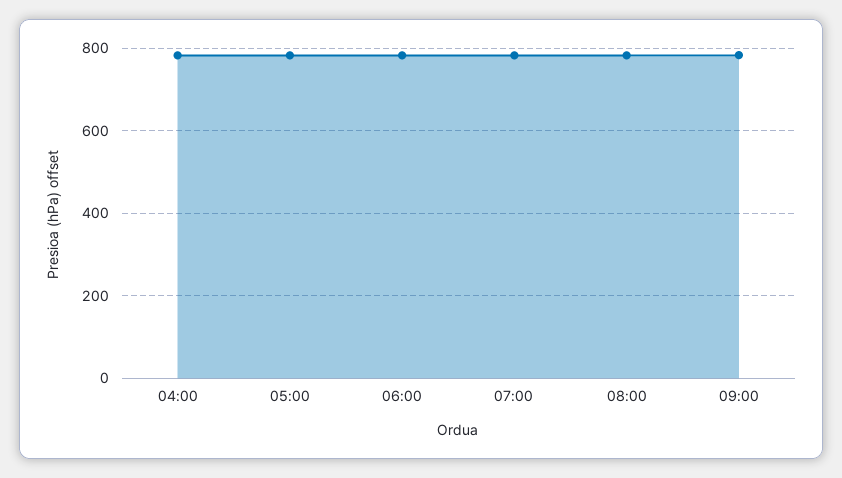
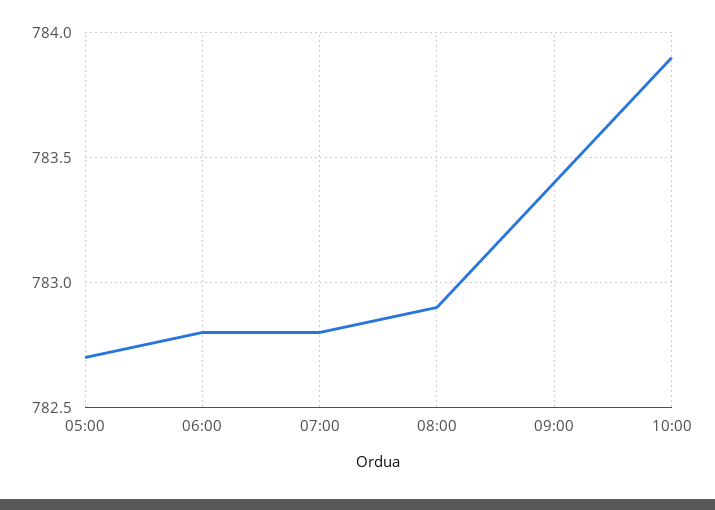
04:00: 780 -> none
10:00: none -> 783.9

